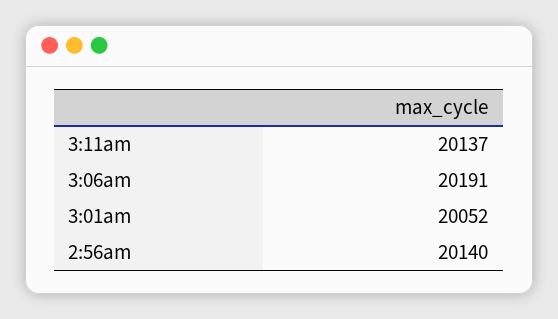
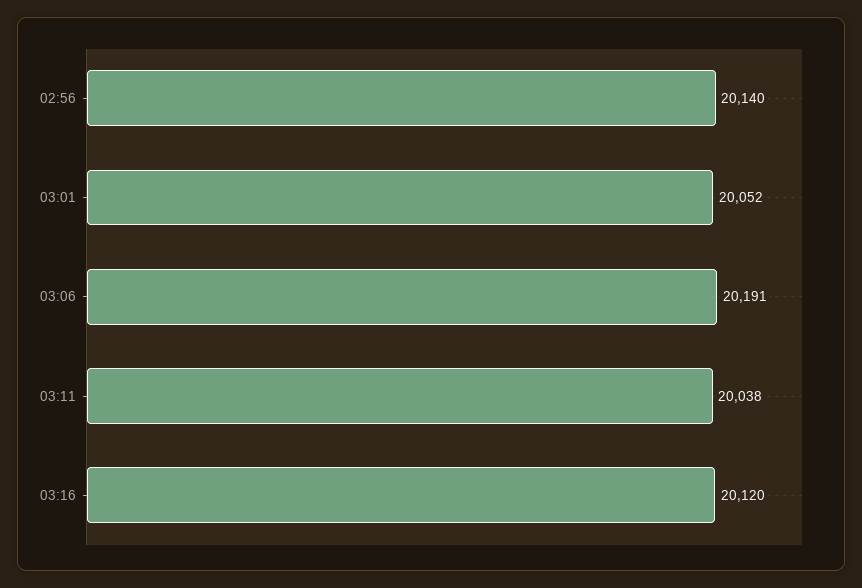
3:11am: 20137 -> 20038
03:16: none -> 20120

